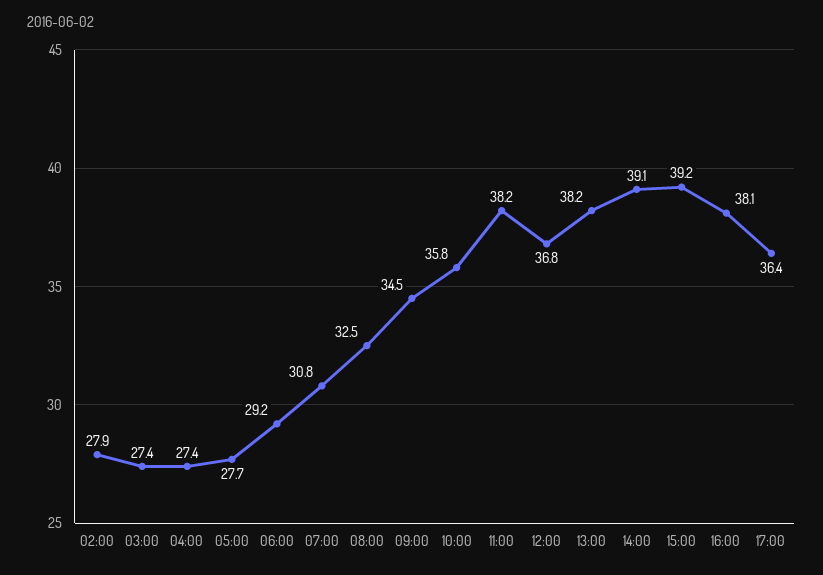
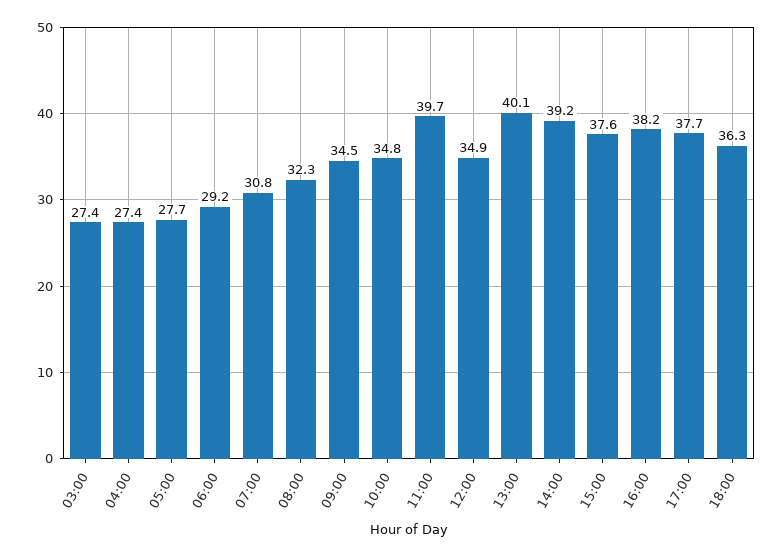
02:00: 27.9 -> none
08:00: 32.5 -> 32.3
10:00: 35.8 -> 34.8
11:00: 38.2 -> 39.7
12:00: 36.8 -> 34.9
13:00: 38.2 -> 40.1
14:00: 39.1 -> 39.2
15:00: 39.2 -> 37.6
16:00: 38.1 -> 38.2
17:00: 36.4 -> 37.7
18:00: none -> 36.3

